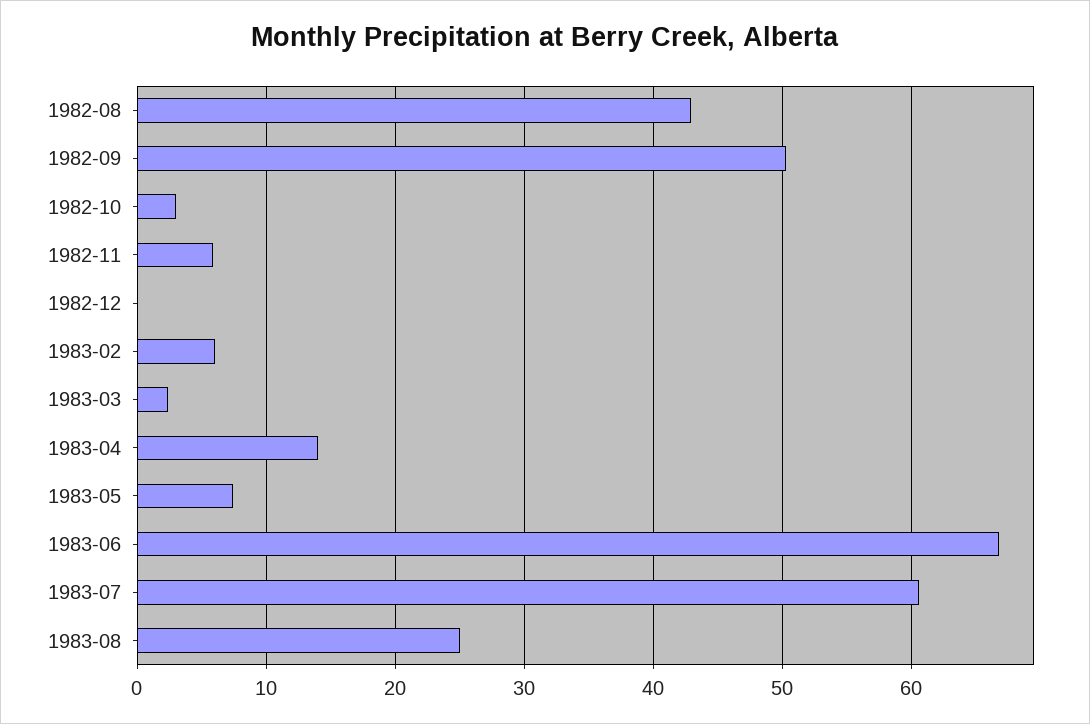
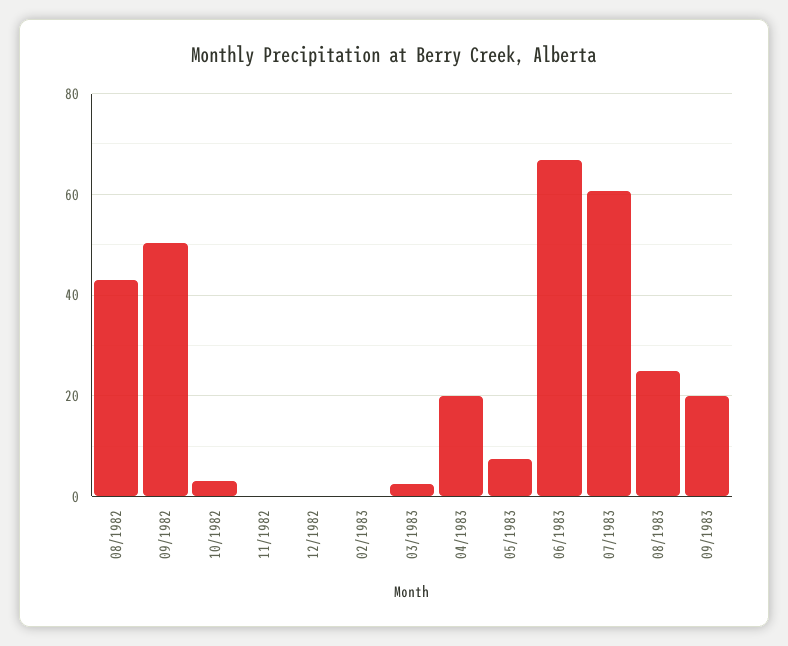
1982-11: 6 -> 0
1983-02: 6 -> 0
1983-04: 14 -> 20
09/1983: none -> 20

